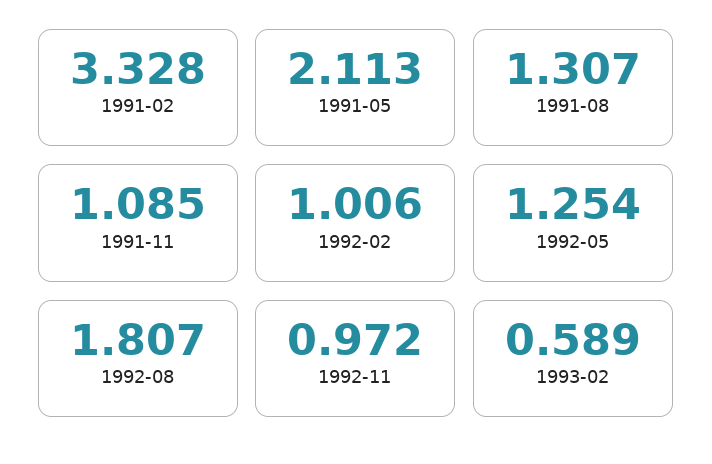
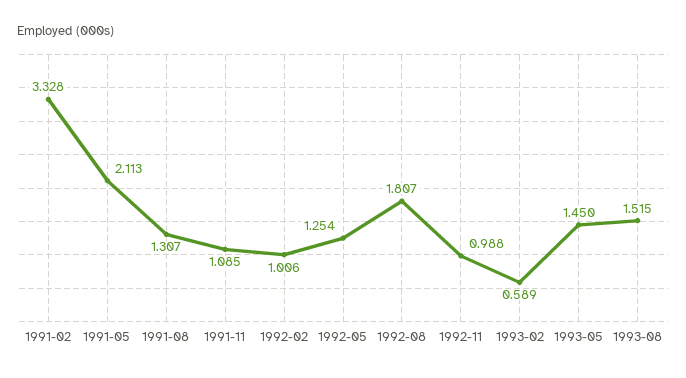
1992-11: 0.972 -> 0.988
1993-05: none -> 1.45
1993-08: none -> 1.515

